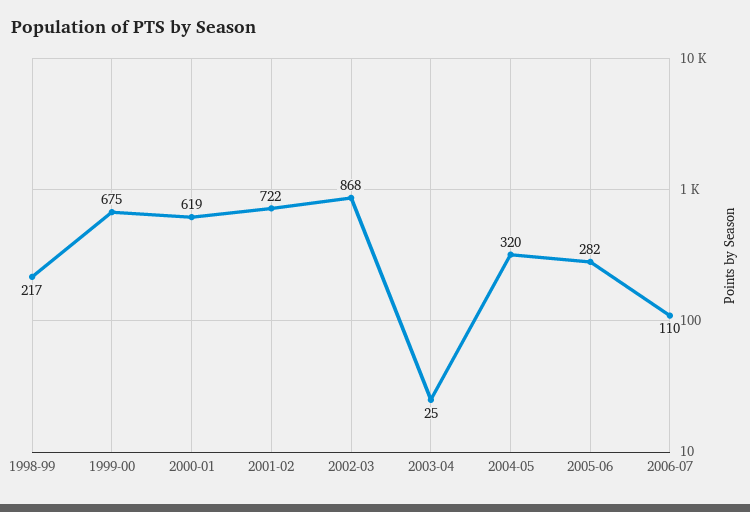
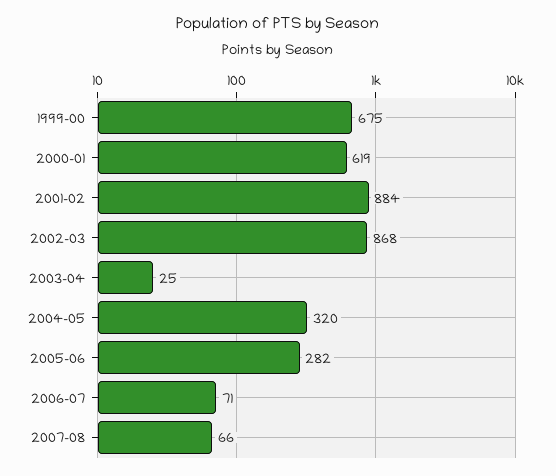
1998-99: 217 -> none
2001-02: 722 -> 884
2006-07: 110 -> 71
2007-08: none -> 66

